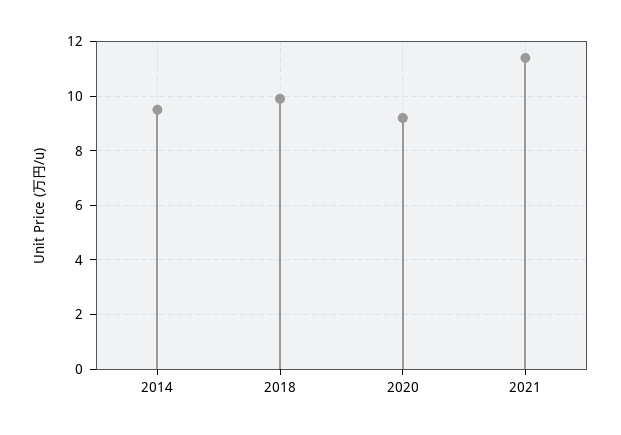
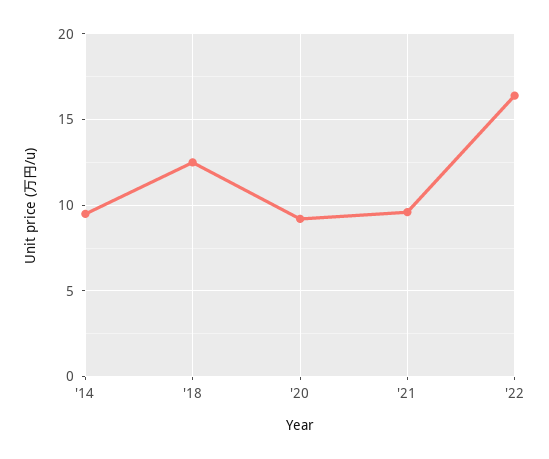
2018: 10 -> 12.5
2021: 11.5 -> 9.5
'22: none -> 16.5

